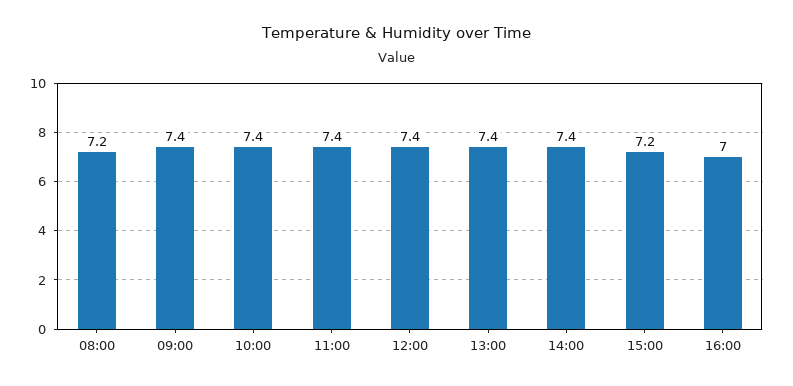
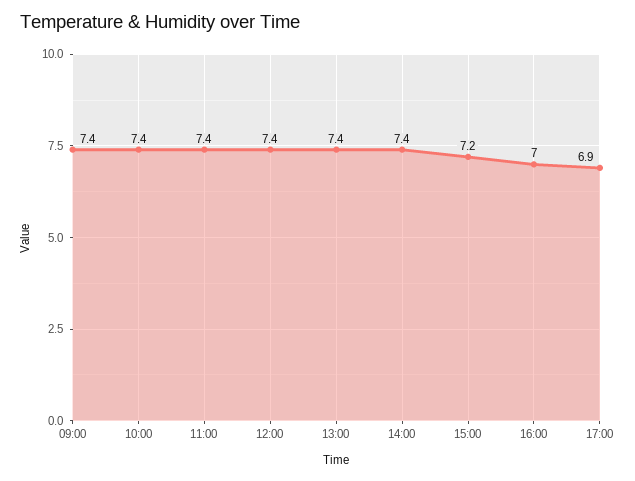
08:00: 7.2 -> none
17:00: none -> 6.9

